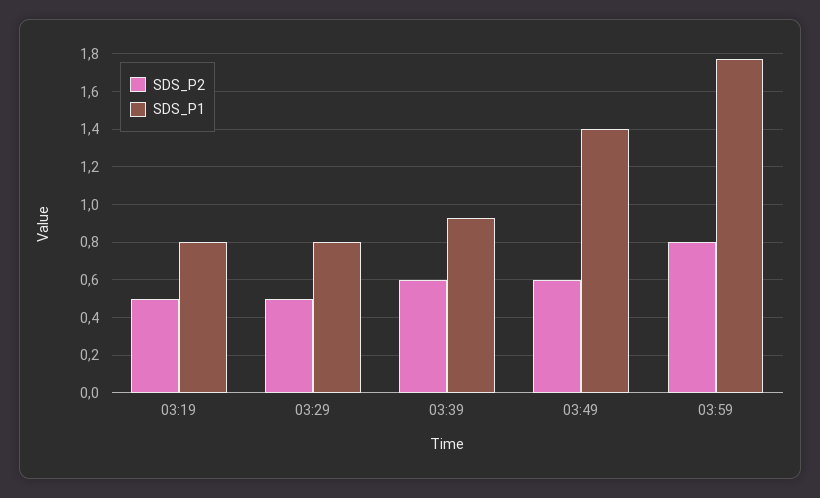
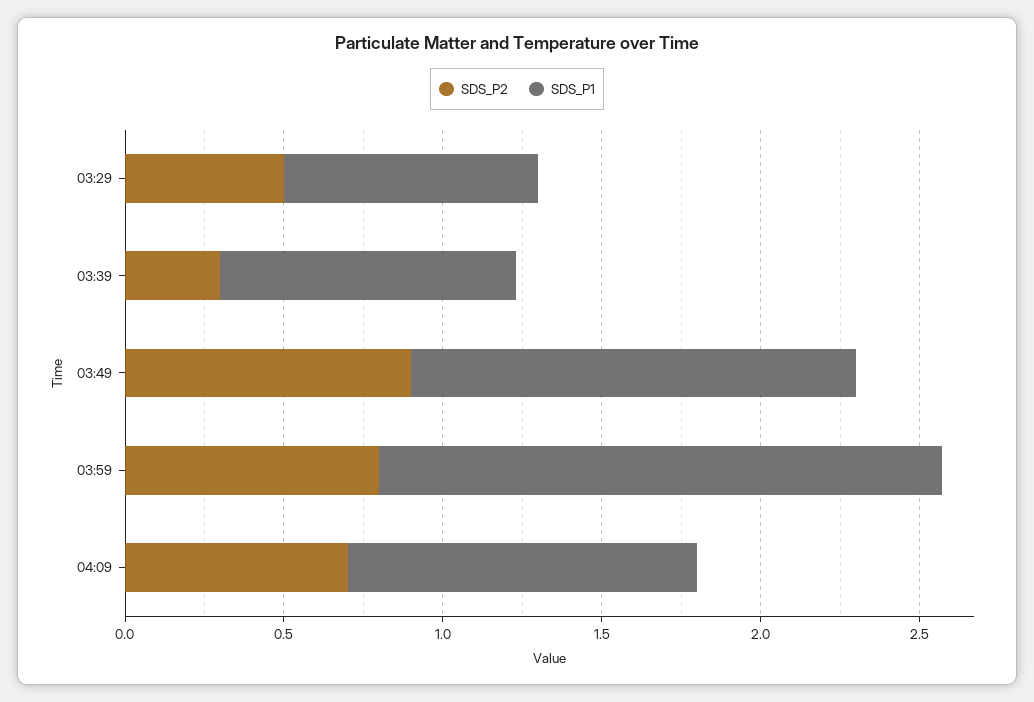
SDS_P2, 03:19: 0.5 -> none
SDS_P1, 03:19: 0.8 -> none
SDS_P2, 03:39: 0.6 -> 0.3
SDS_P2, 03:49: 0.6 -> 0.9
SDS_P2, 04:09: none -> 0.7
SDS_P1, 04:09: none -> 1.1

